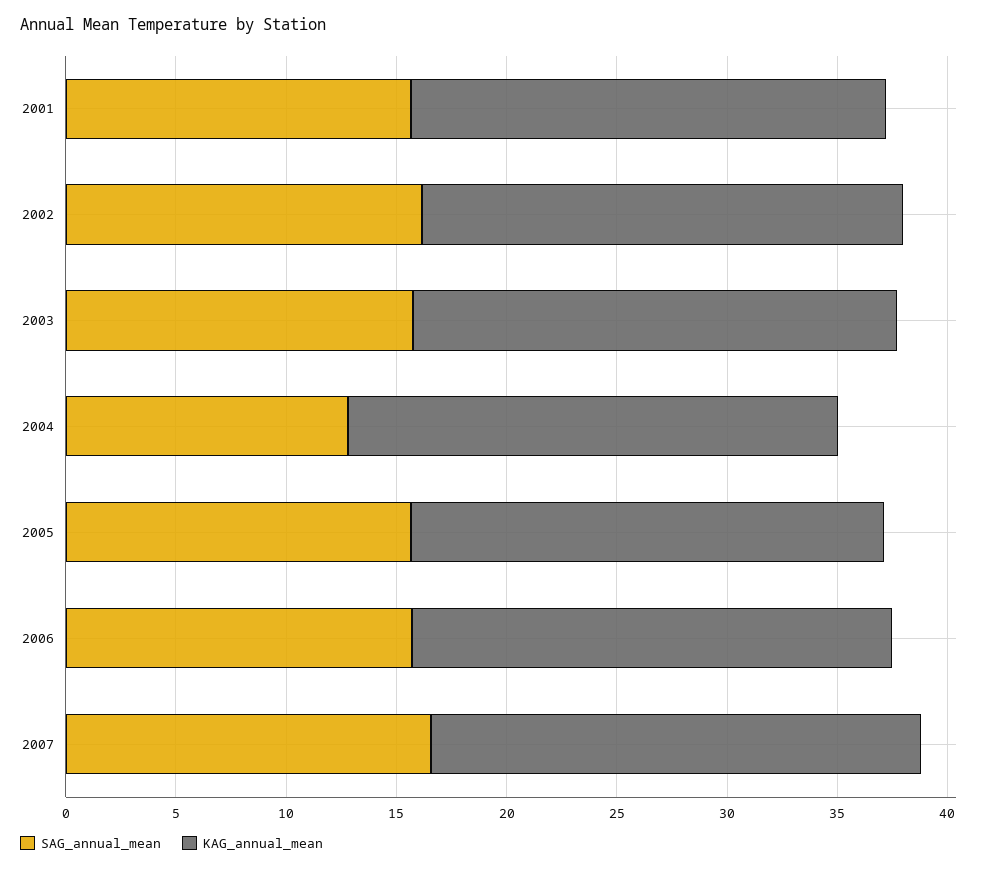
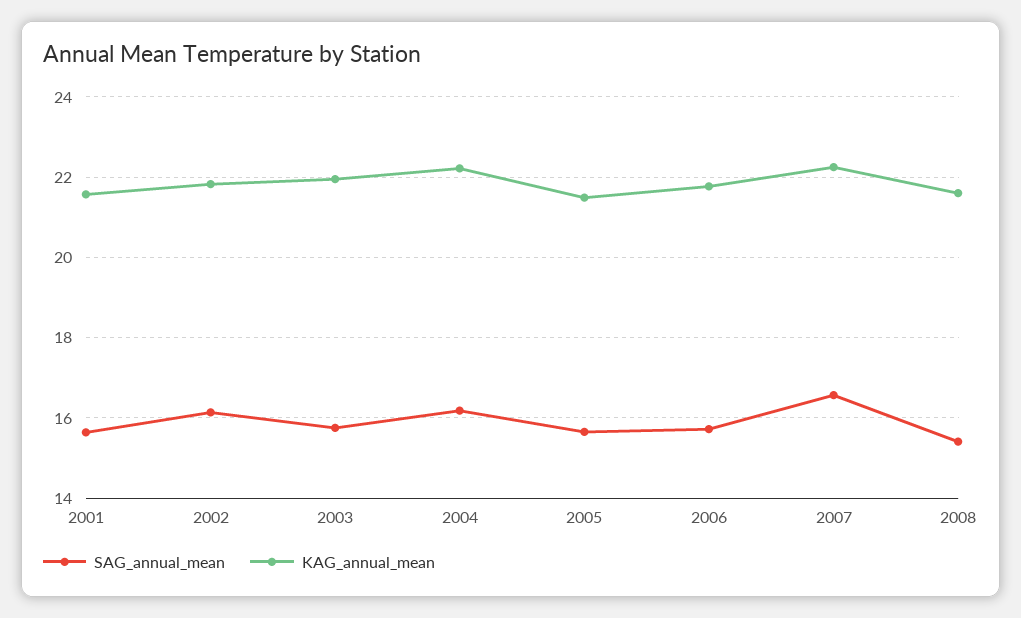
SAG_annual_mean, 2004: 13 -> 16.2
SAG_annual_mean, 2008: none -> 15.4
KAG_annual_mean, 2008: none -> 21.6

